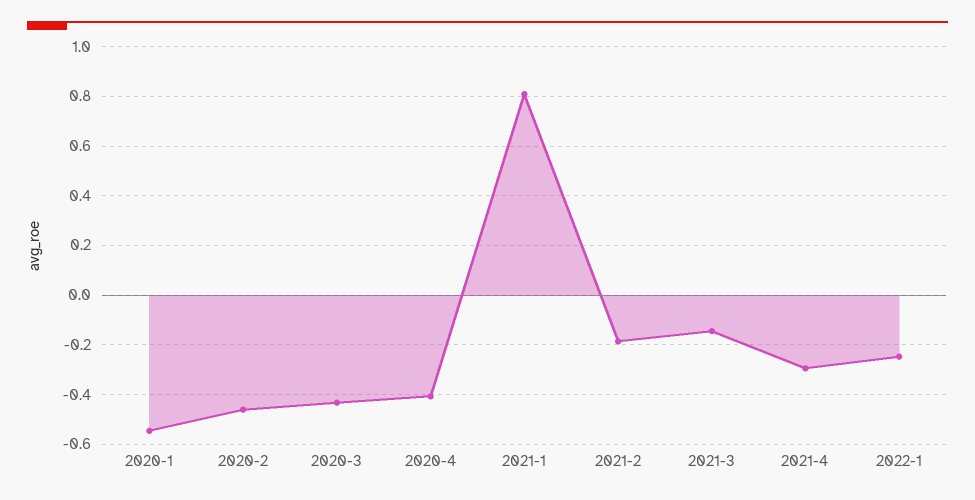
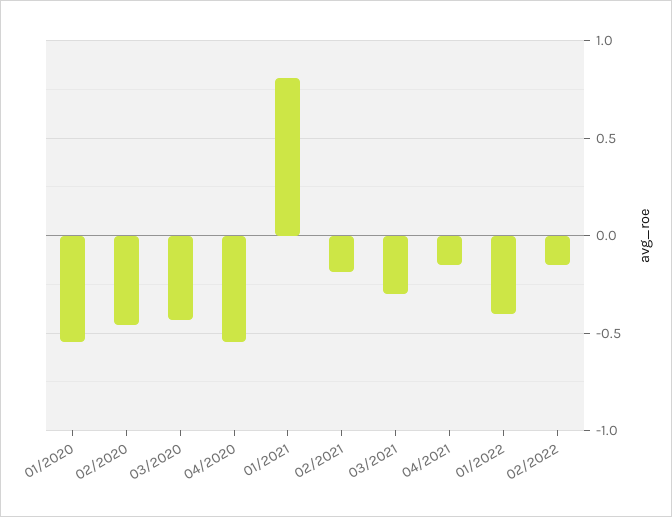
2020-4: -0.4 -> -0.55
2021-3: -0.15 -> -0.3
2021-4: -0.3 -> -0.15
2022-1: -0.25 -> -0.4
02/2022: none -> -0.15

